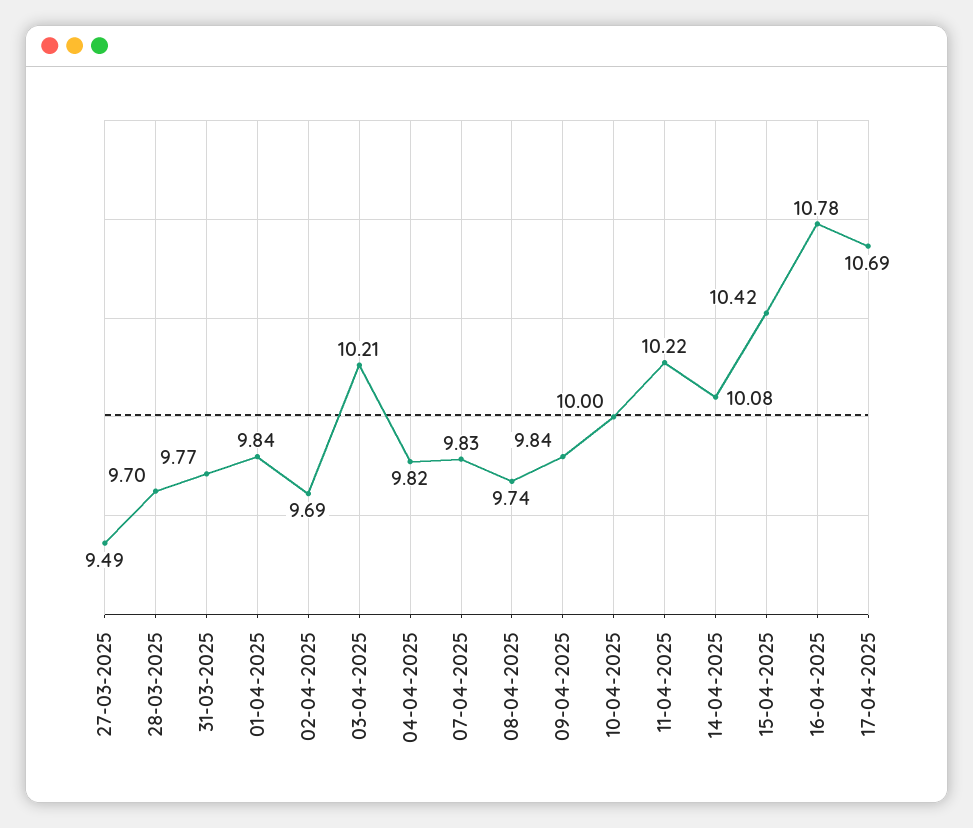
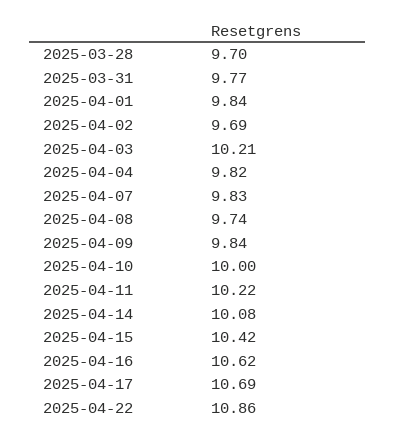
27-03-2025: 9.49 -> none
16-04-2025: 10.78 -> 10.62
2025-04-22: none -> 10.86

